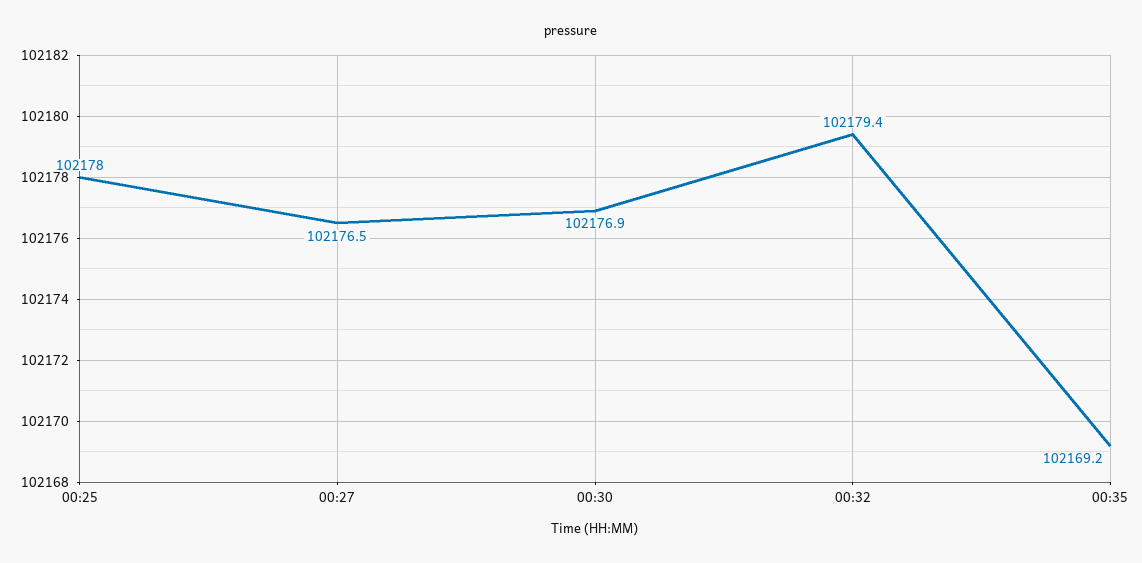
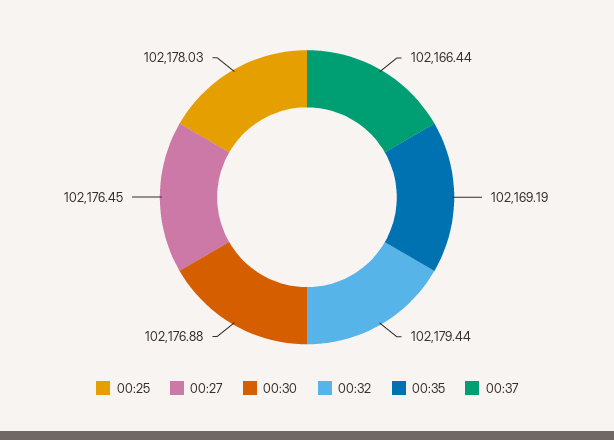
00:37: none -> 102166.44

